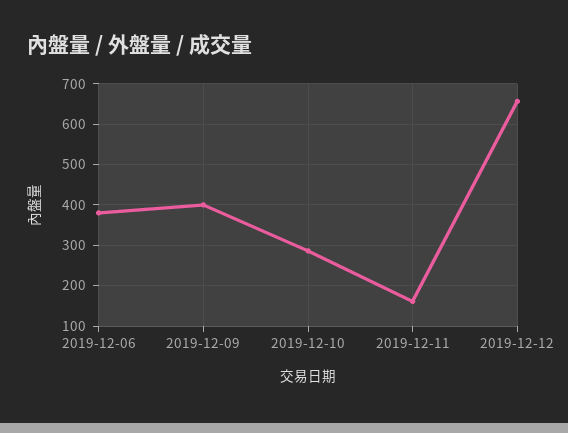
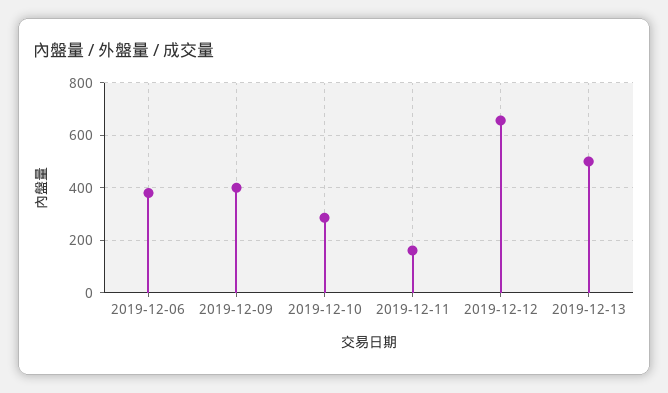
2019-12-13: none -> 500

